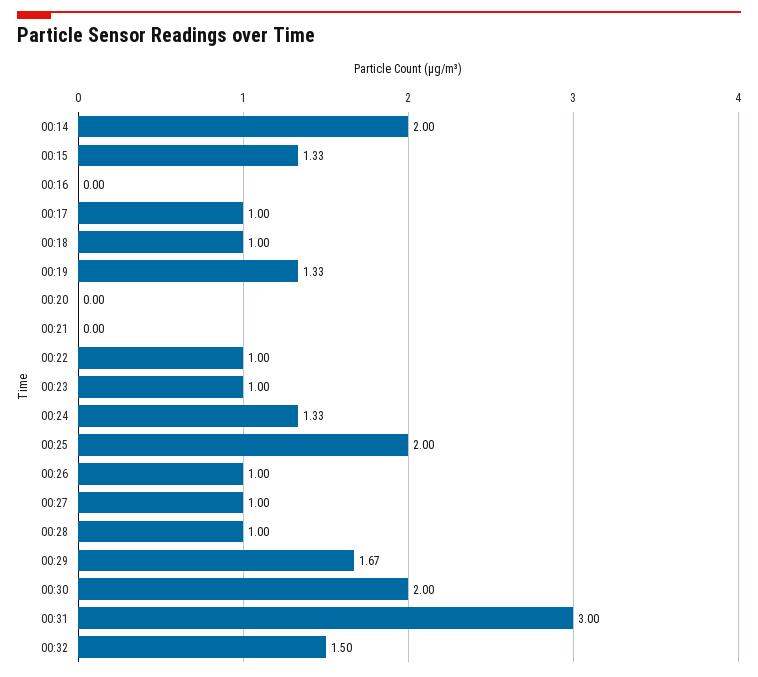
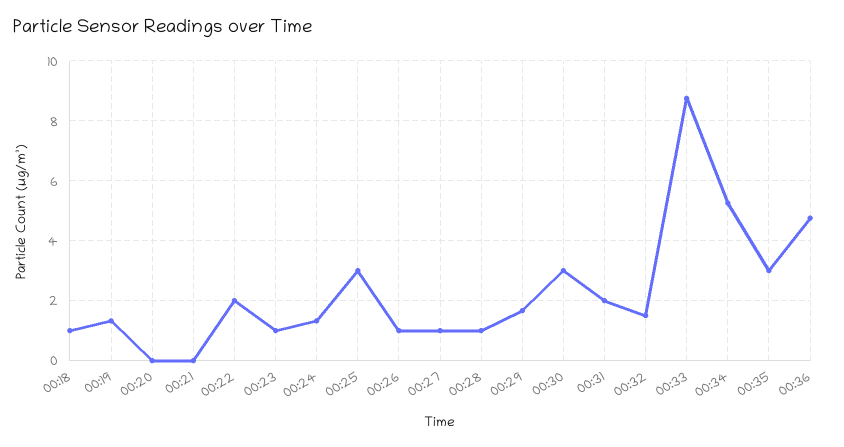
00:14: 2 -> none
00:15: 1.33 -> none
00:16: 0 -> none
00:17: 1 -> none
00:22: 1 -> 2
00:25: 2 -> 3
00:30: 2 -> 3
00:31: 3 -> 2
00:33: none -> 8.75
00:34: none -> 5.25
00:35: none -> 3
00:36: none -> 4.75

